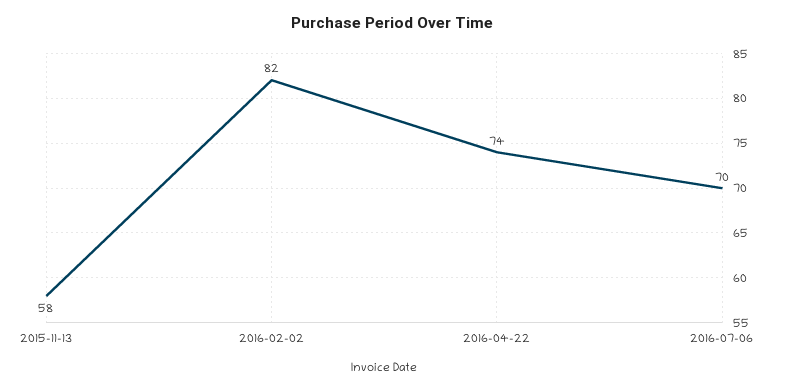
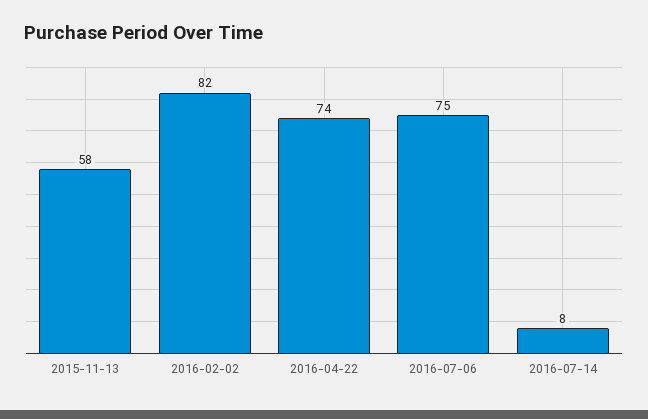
2016-07-06: 70 -> 75
2016-07-14: none -> 8

